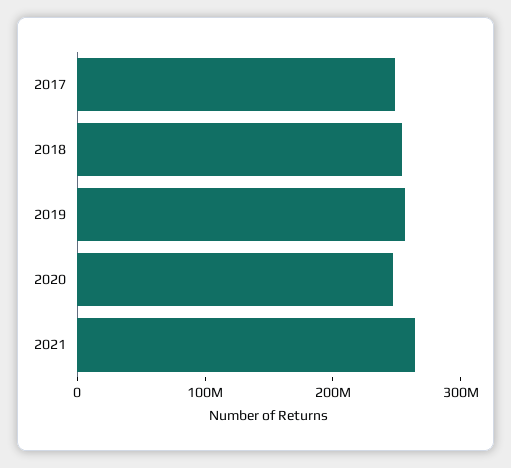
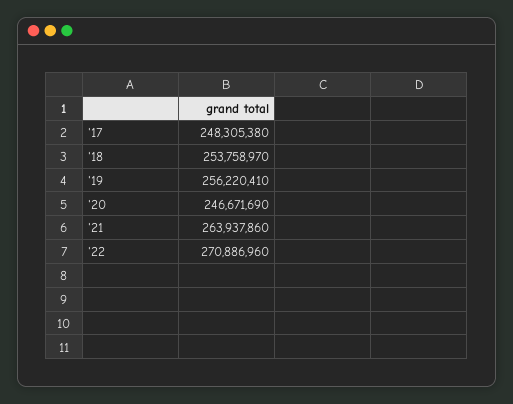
'22: none -> 270886960

